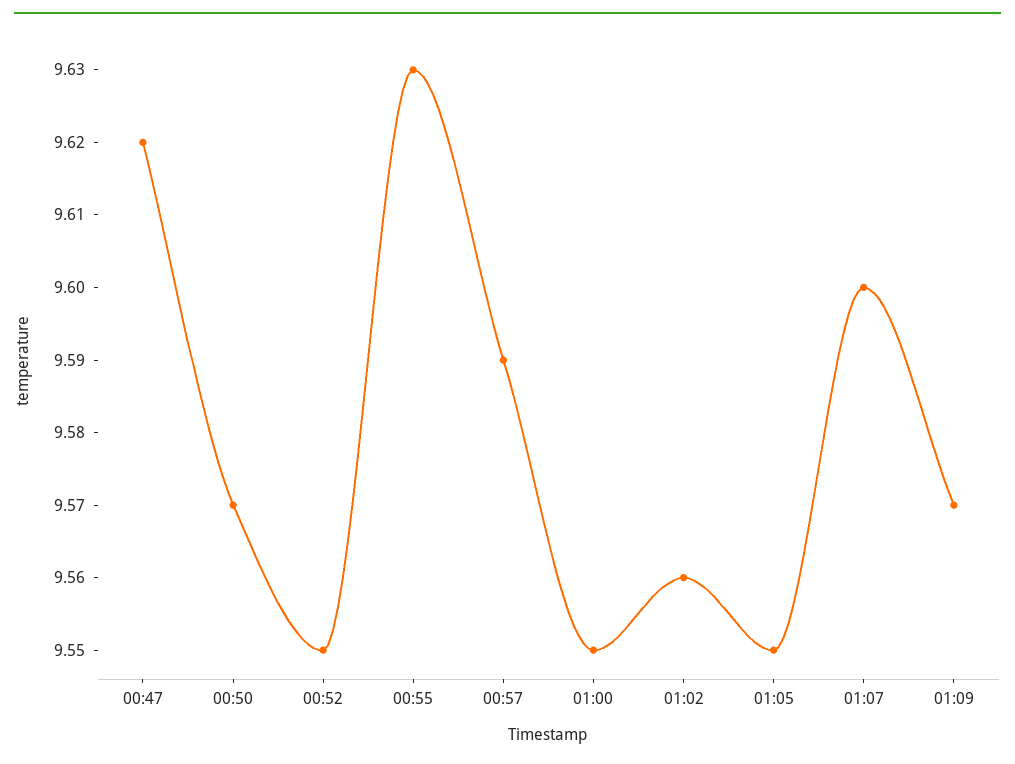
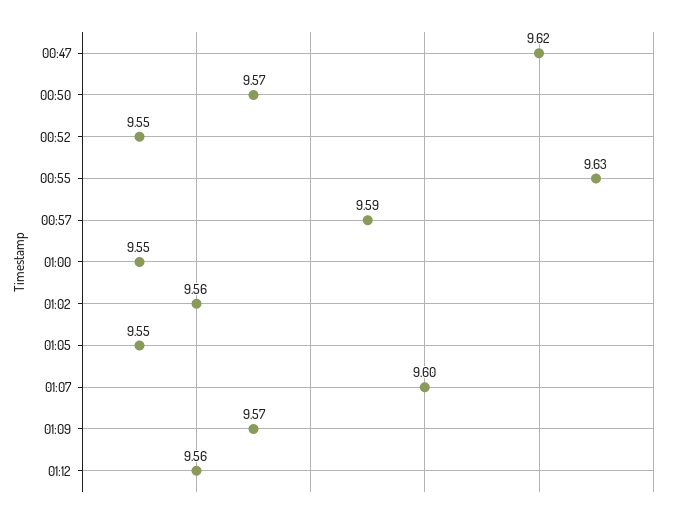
01:12: none -> 9.56

